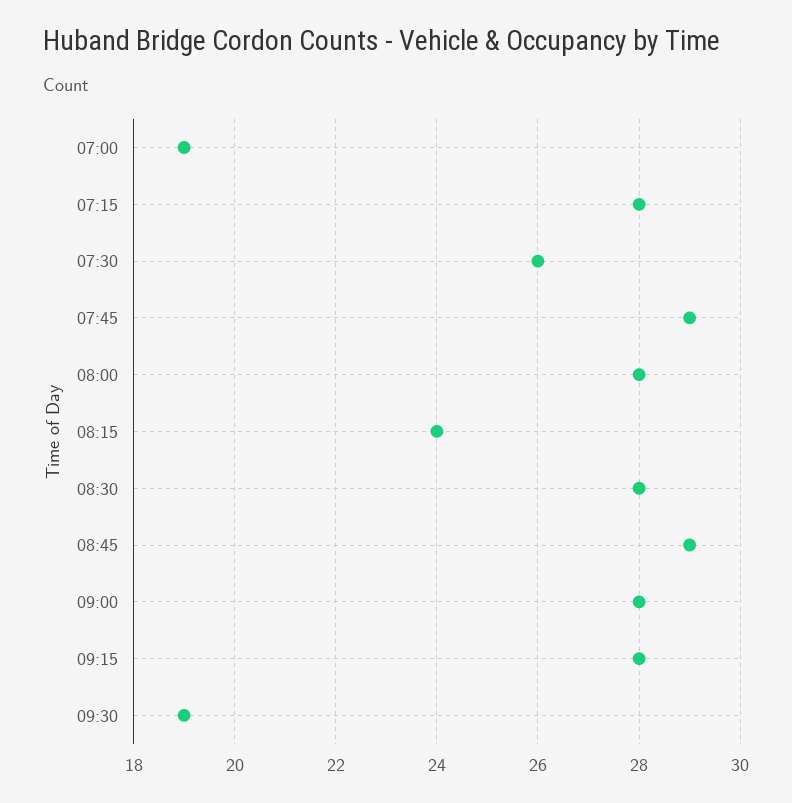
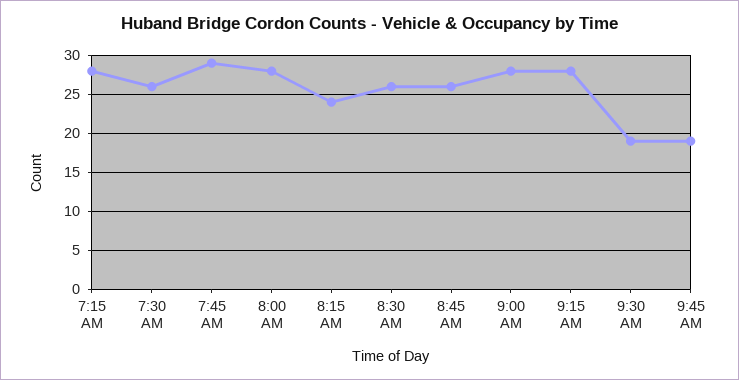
07:00: 19 -> none
08:30: 28 -> 26
08:45: 29 -> 26
9:45 AM: none -> 19

